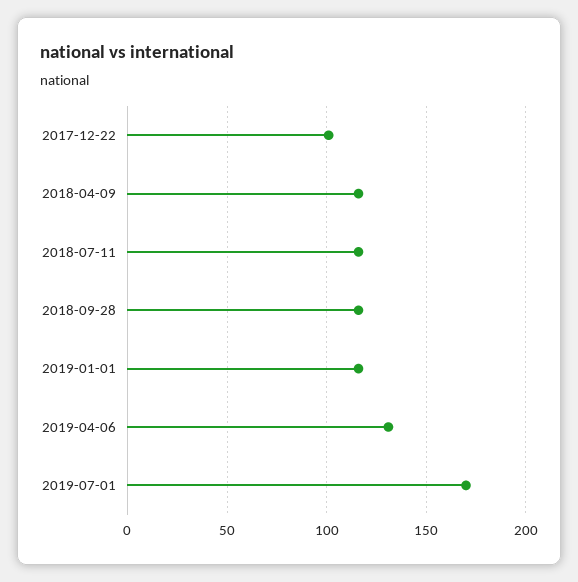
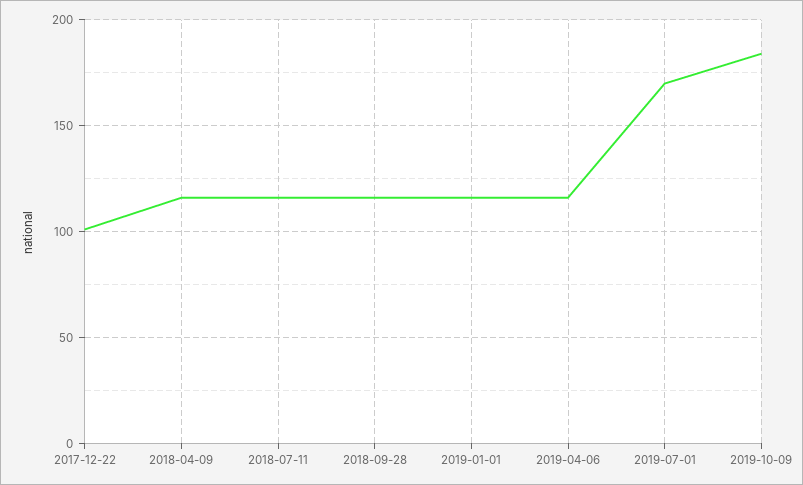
2019-04-06: 130 -> 115
2019-10-09: none -> 185

